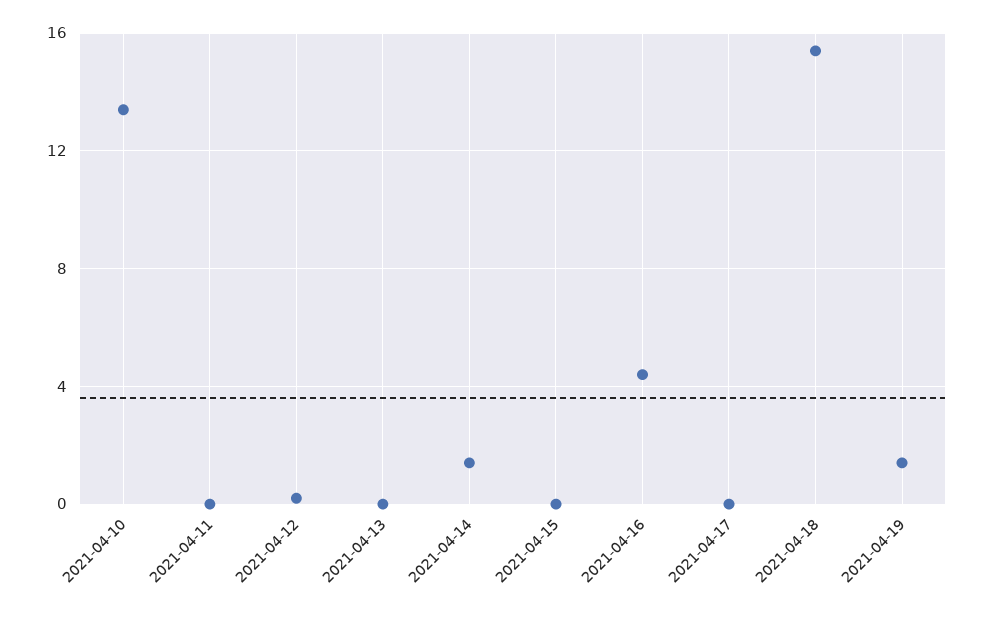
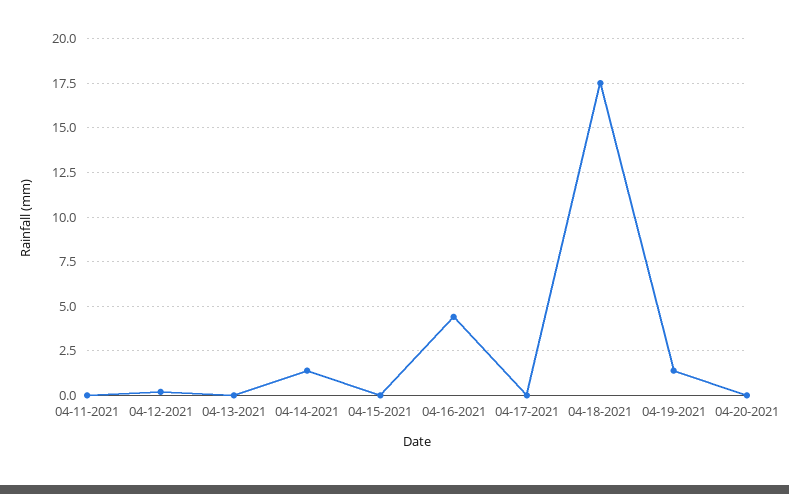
2021-04-10: 13.5 -> none
2021-04-18: 15.5 -> 17.5
04-20-2021: none -> 0

